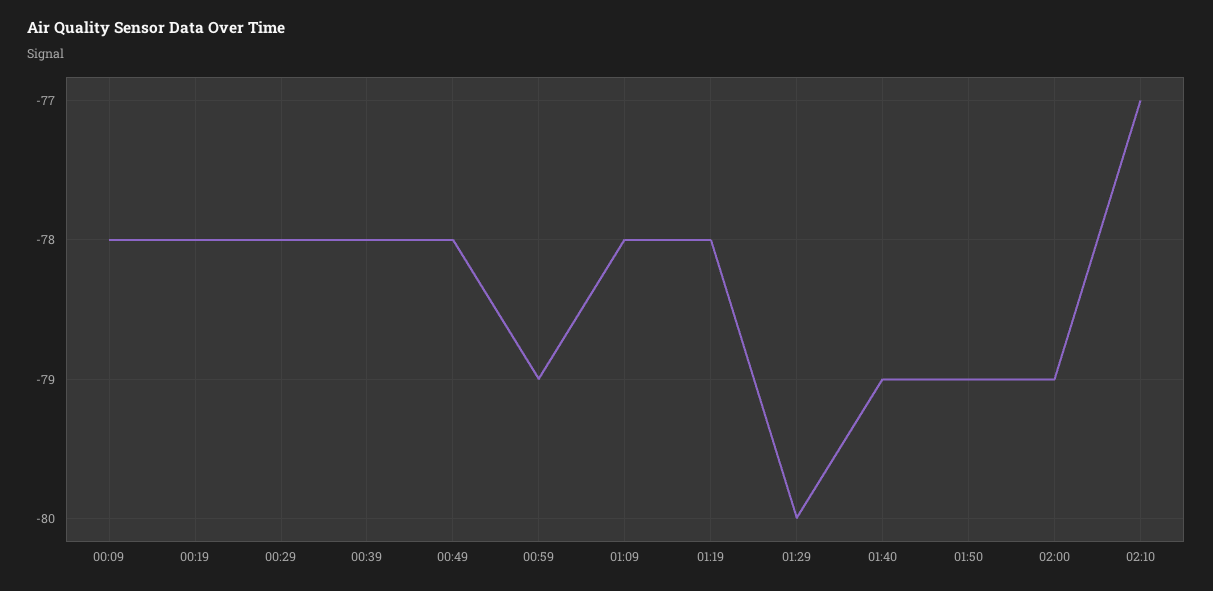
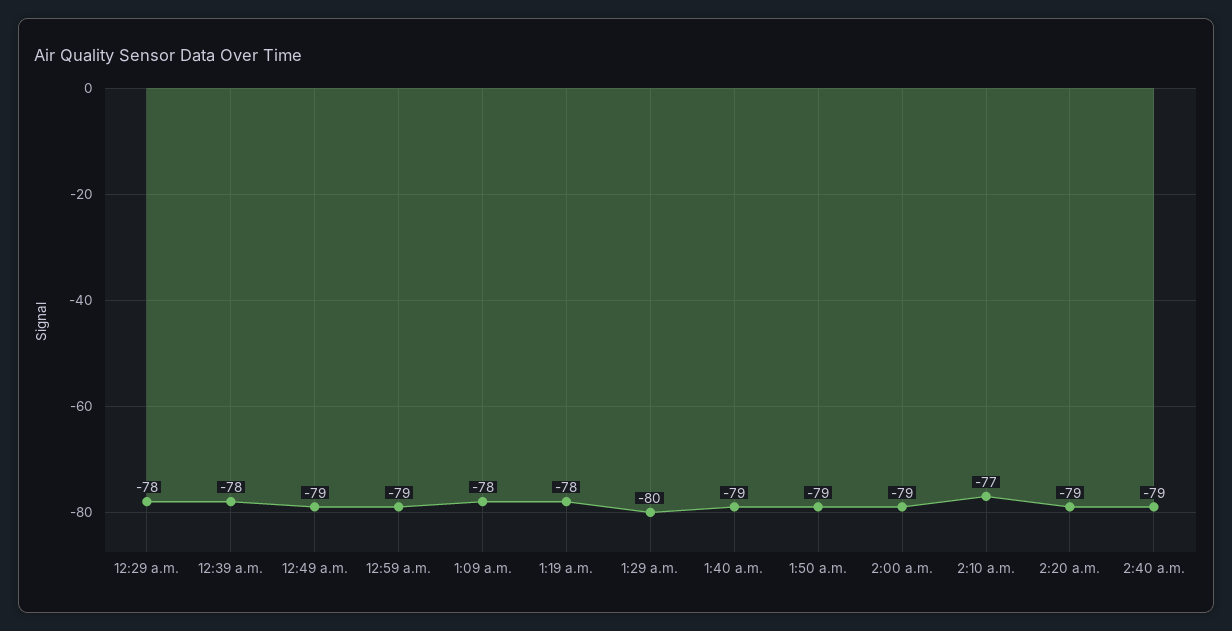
00:09: -78 -> none
00:19: -78 -> none
00:49: -78 -> -79
2:20 a.m.: none -> -79
2:40 a.m.: none -> -79

